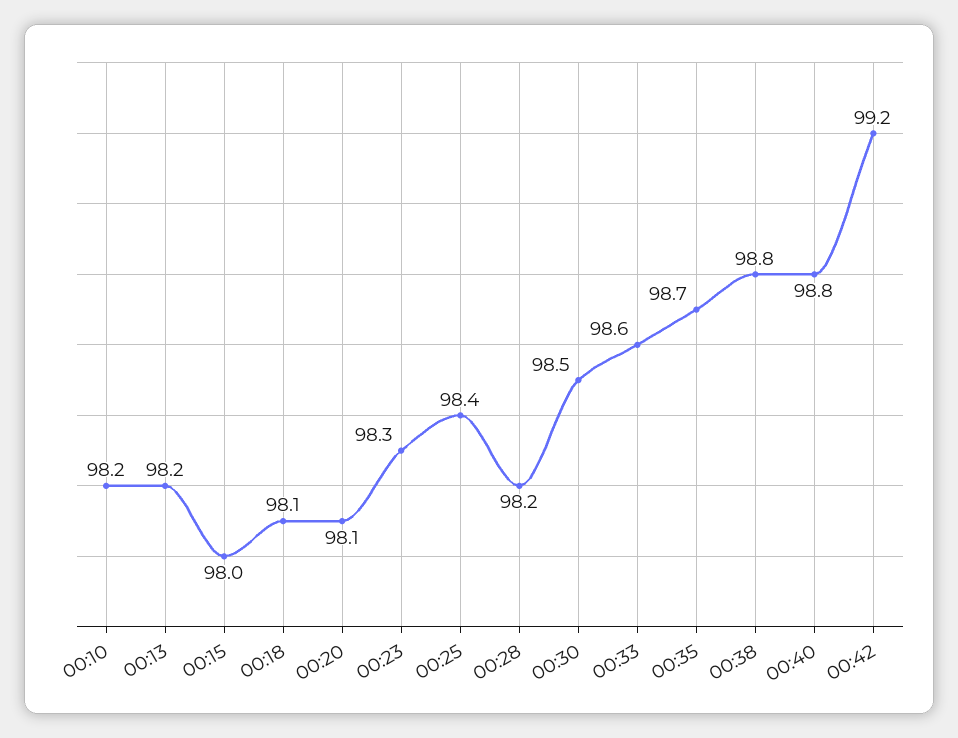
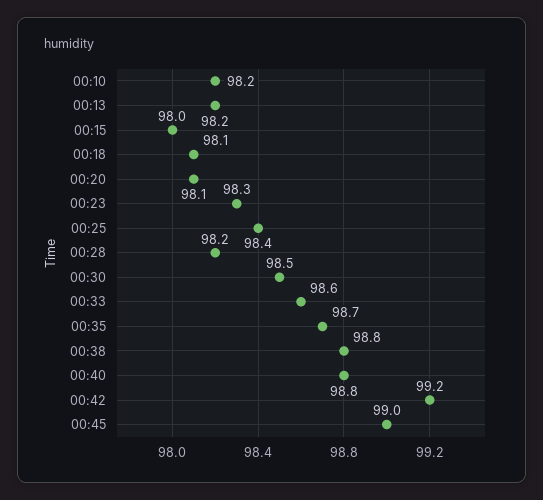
00:45: none -> 99

